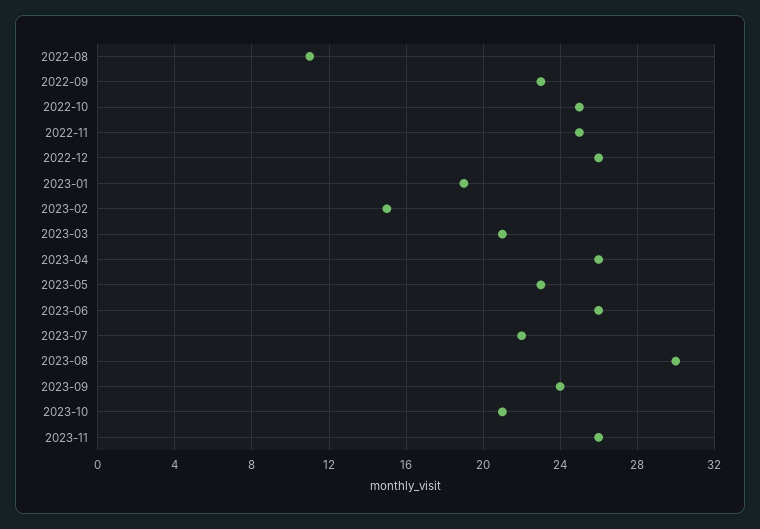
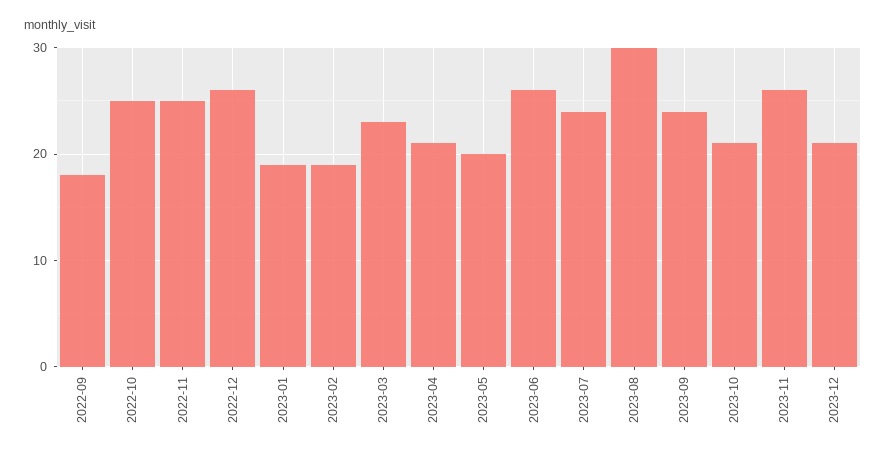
2022-08: 11 -> none
2022-09: 23 -> 18
2023-02: 15 -> 19
2023-03: 21 -> 23
2023-04: 26 -> 21
2023-05: 23 -> 20
2023-07: 22 -> 24
2023-12: none -> 21

